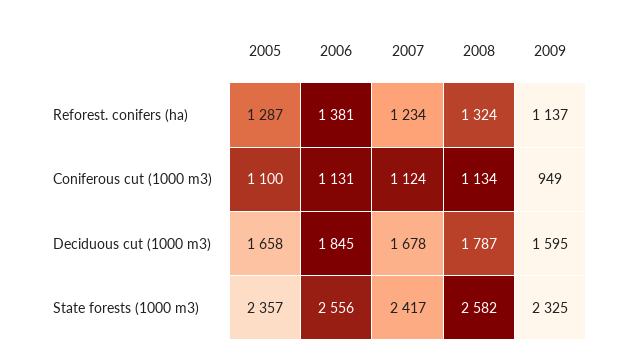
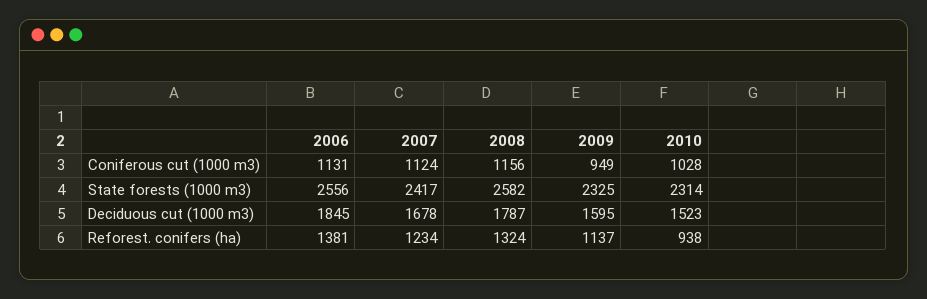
2005, Reforest. conifers (ha): 1287 -> none
2005, Coniferous cut (1000 m3): 1100 -> none
2008, Coniferous cut (1000 m3): 1134 -> 1156
2005, Deciduous cut (1000 m3): 1658 -> none
2005, State forests (1000 m3): 2357 -> none
2010, Coniferous cut (1000 m3): none -> 1028
2010, State forests (1000 m3): none -> 2314
2010, Deciduous cut (1000 m3): none -> 1523
2010, Reforest. conifers (ha): none -> 938

